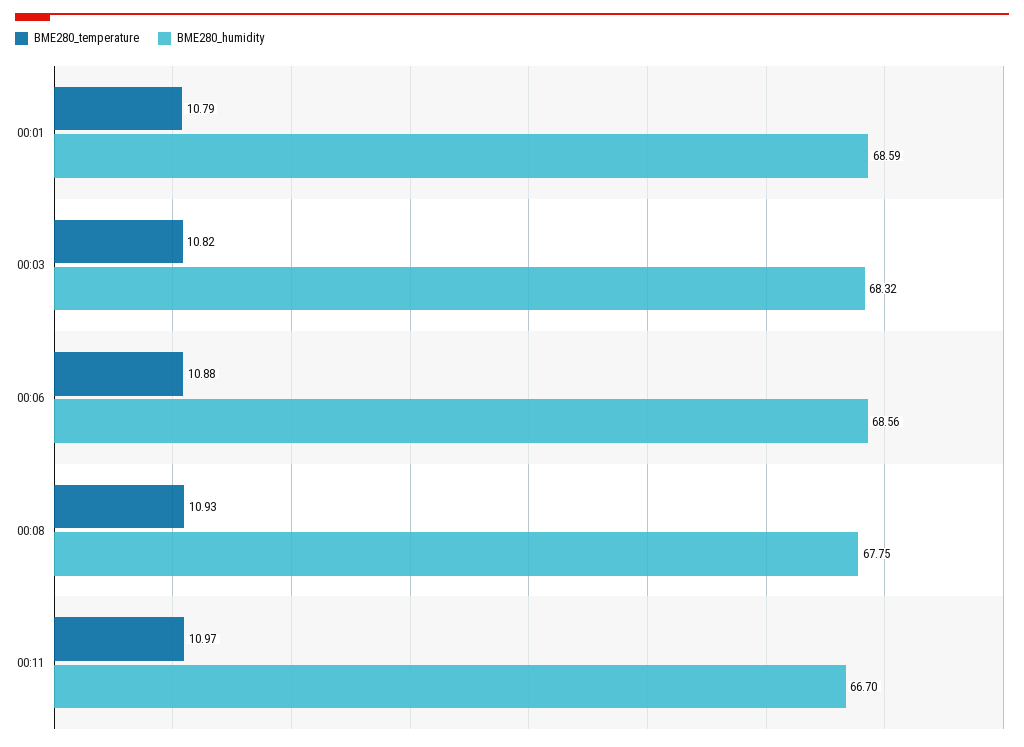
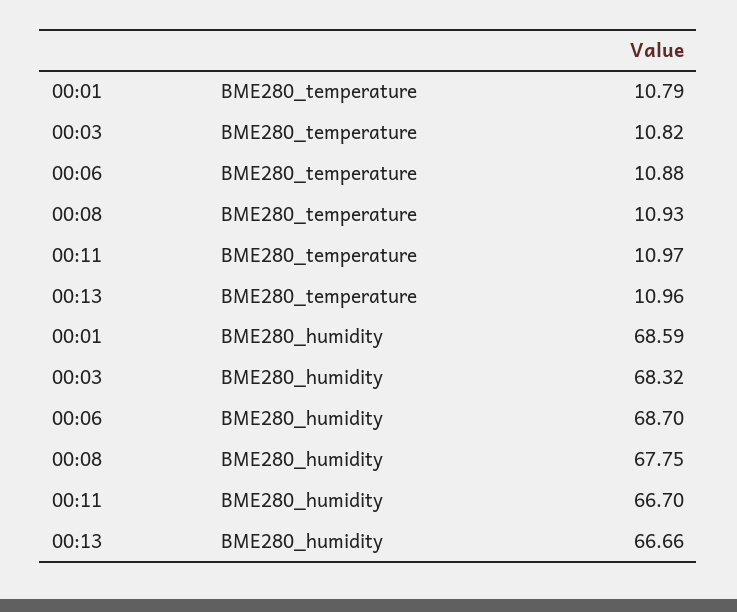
BME280_humidity, 00:06: 68.56 -> 68.7
BME280_temperature, 00:13: none -> 10.96
BME280_humidity, 00:13: none -> 66.66

